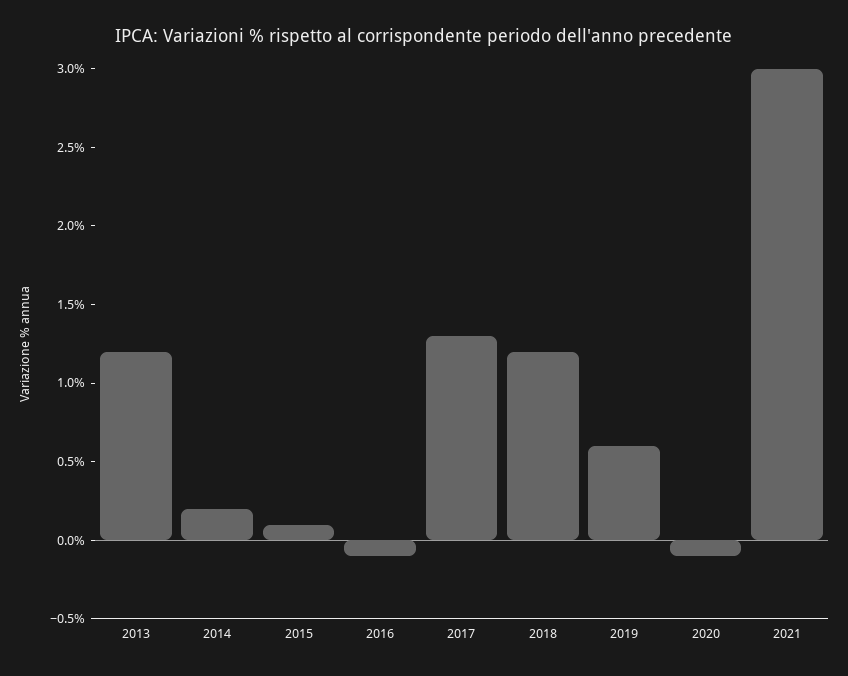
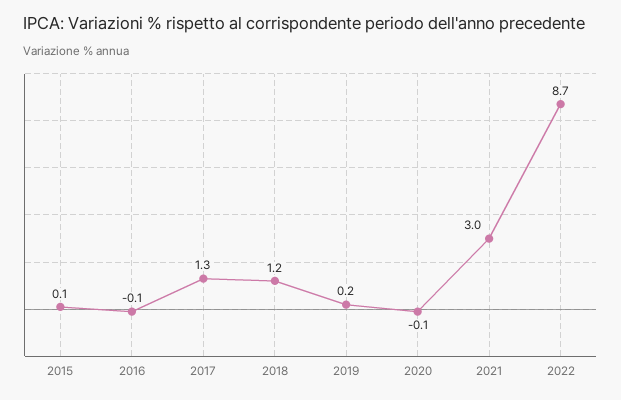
2013: 1.2 -> none
2014: 0.2 -> none
2019: 0.6 -> 0.2
2022: none -> 8.7

